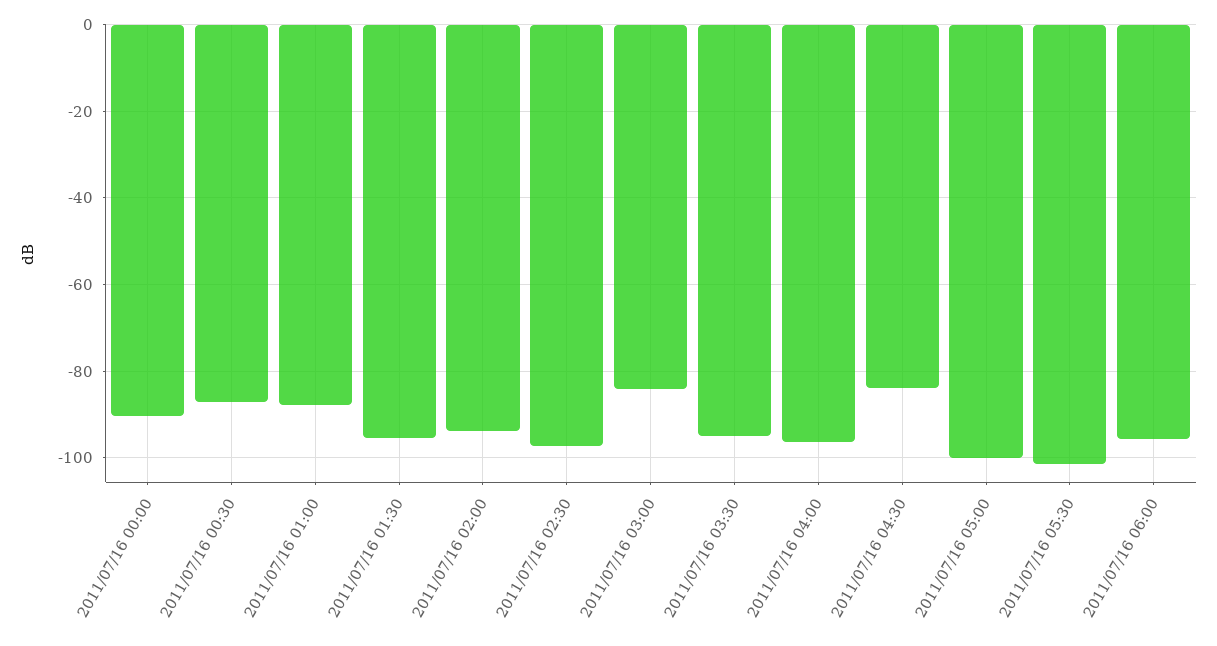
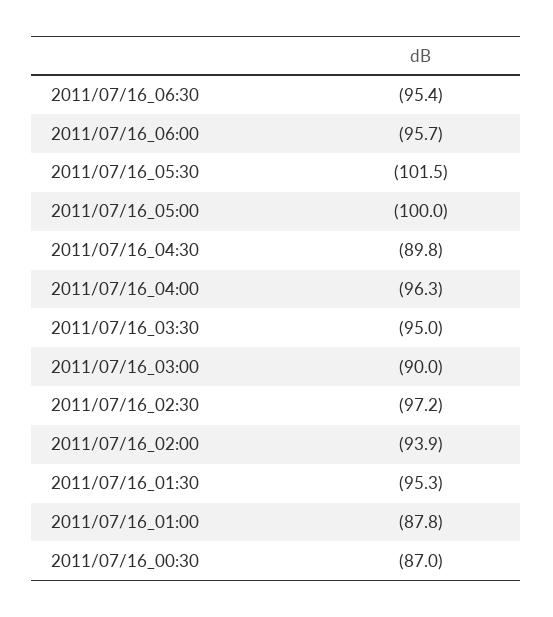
2011/07/16 00:00: -90 -> none
2011/07/16 03:00: -84 -> -90
2011/07/16 04:30: -84 -> -89.8
2011/07/16_06:30: none -> -95.4

